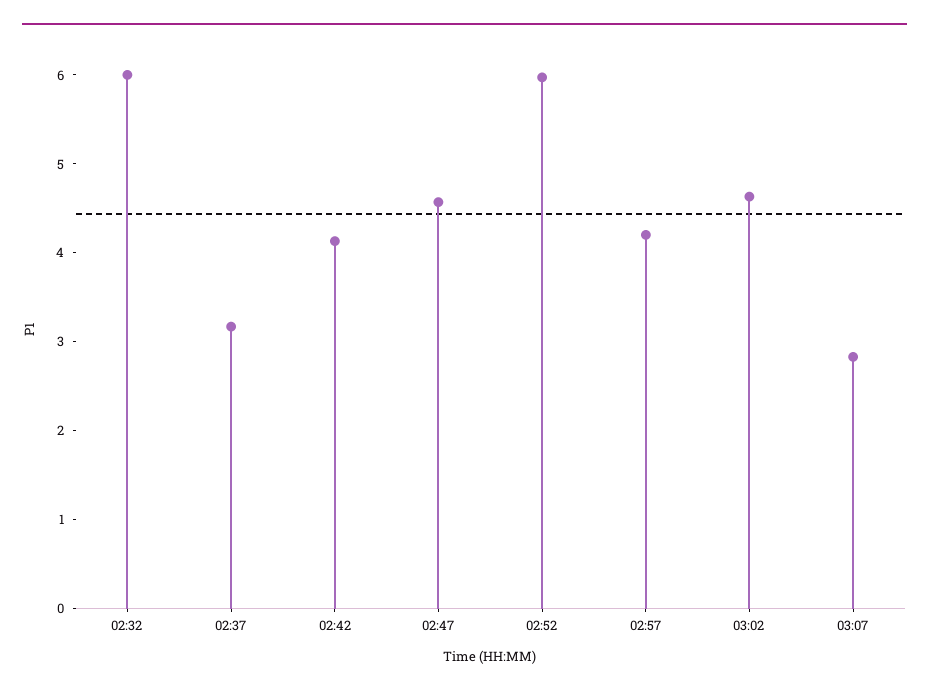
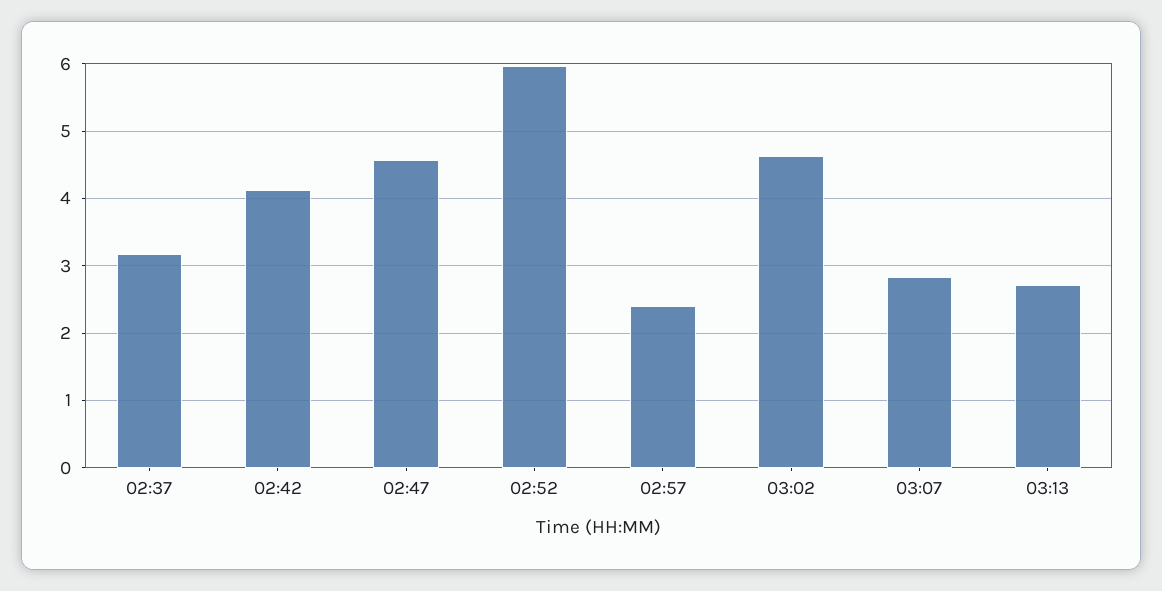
02:32: 6 -> none
02:57: 4.2 -> 2.4
03:13: none -> 2.7

